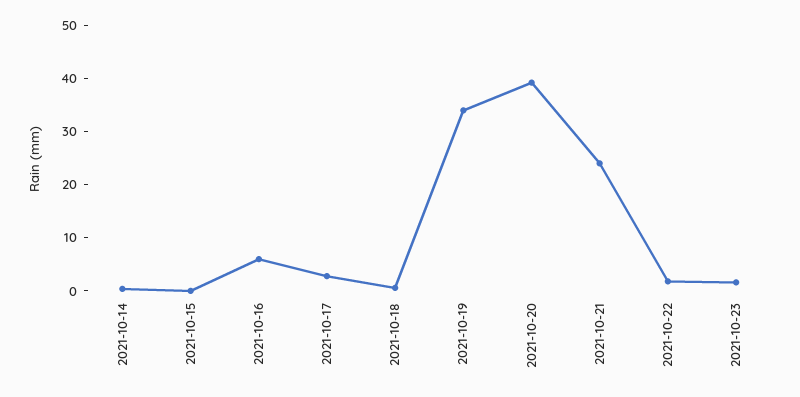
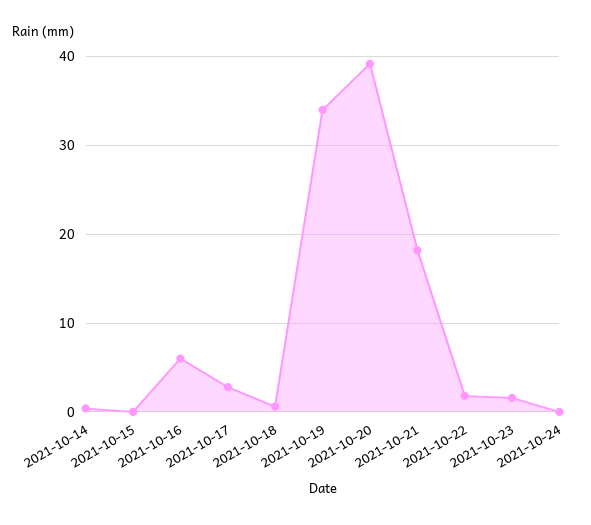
2021-10-21: 24 -> 18
2021-10-24: none -> 0

